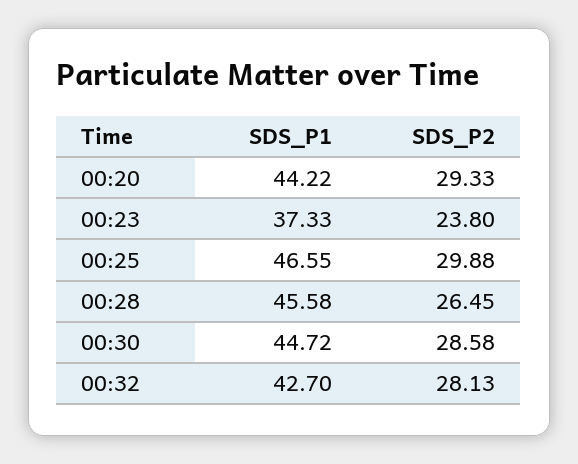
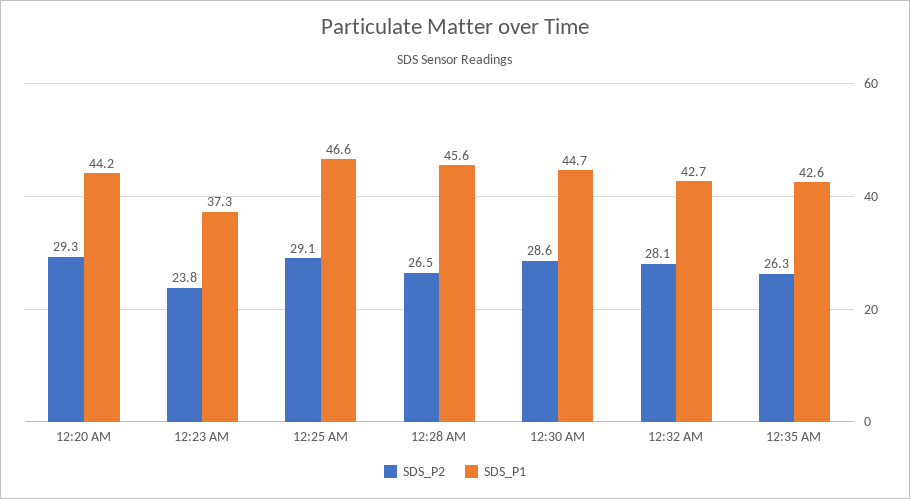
SDS_P2, 00:25: 29.88 -> 29.1
SDS_P2, 12:35 AM: none -> 26.3
SDS_P1, 12:35 AM: none -> 42.6

